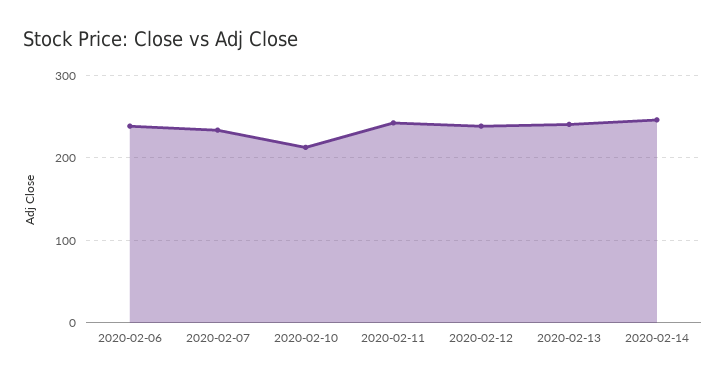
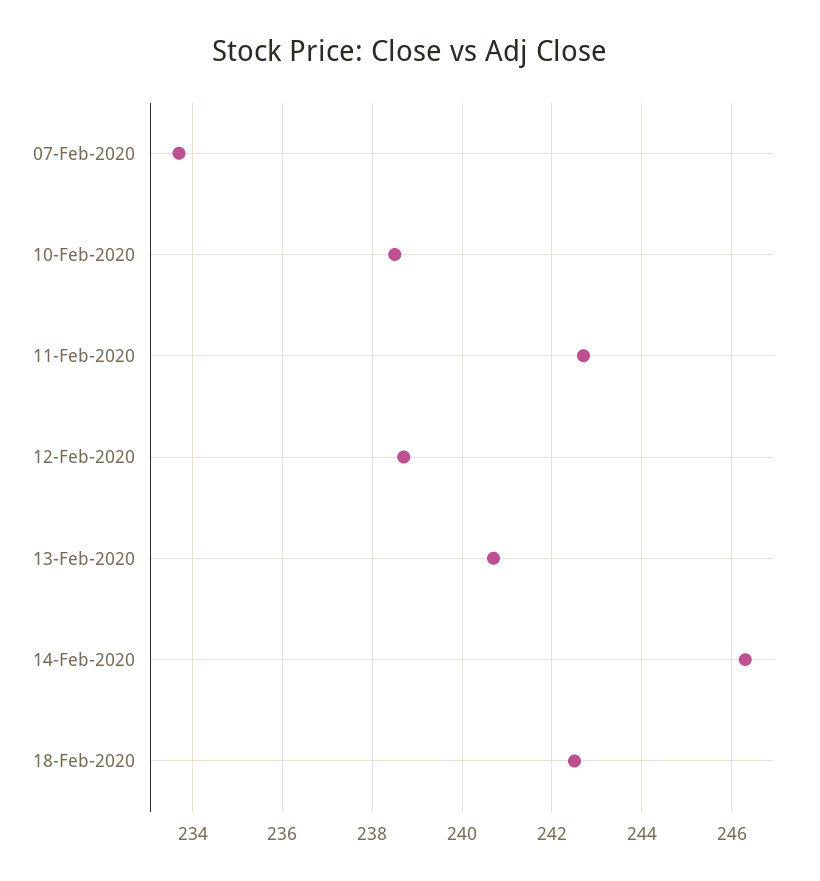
2020-02-06: 240 -> none
2020-02-10: 210 -> 238.5
18-Feb-2020: none -> 242.5

